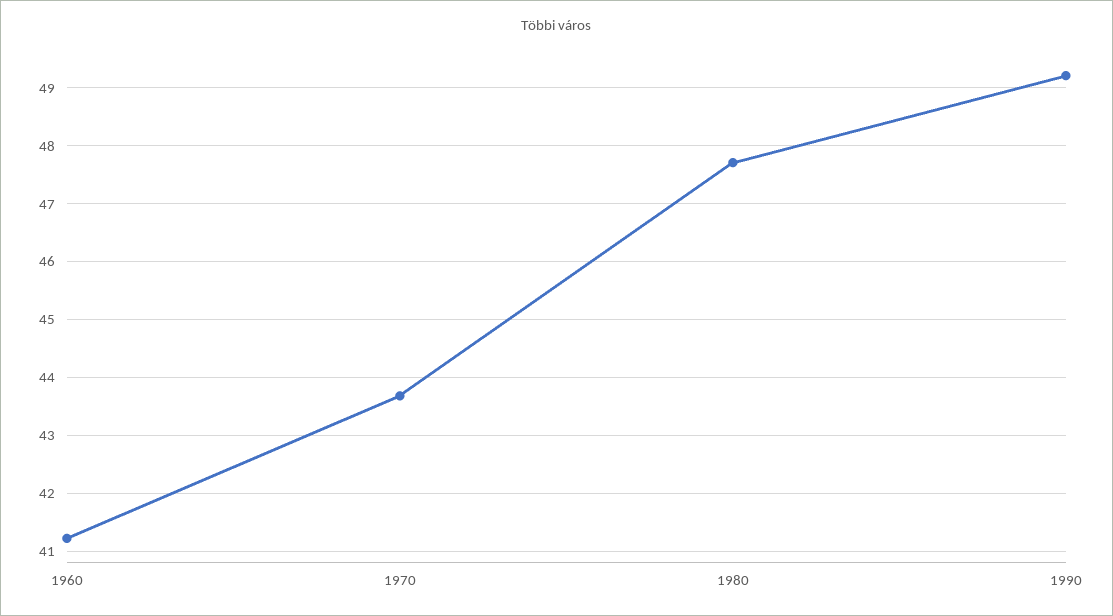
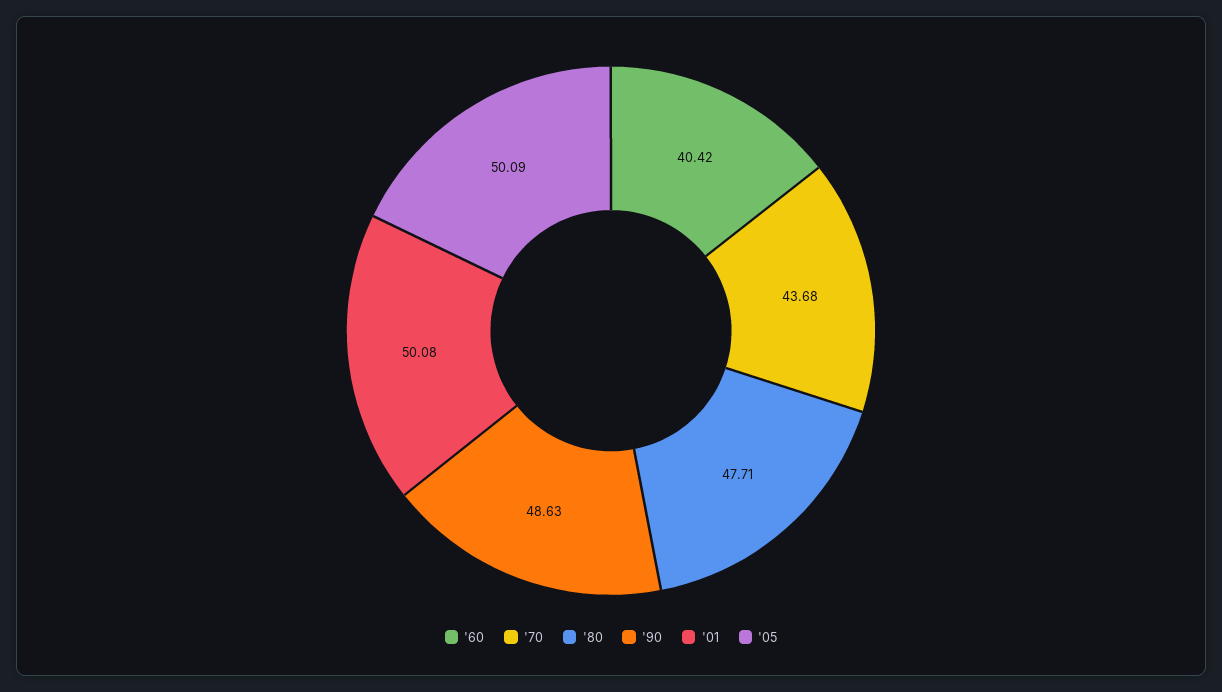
1960: 41.2 -> 40.42
1990: 49.2 -> 48.63
'01: none -> 50.08
'05: none -> 50.09

